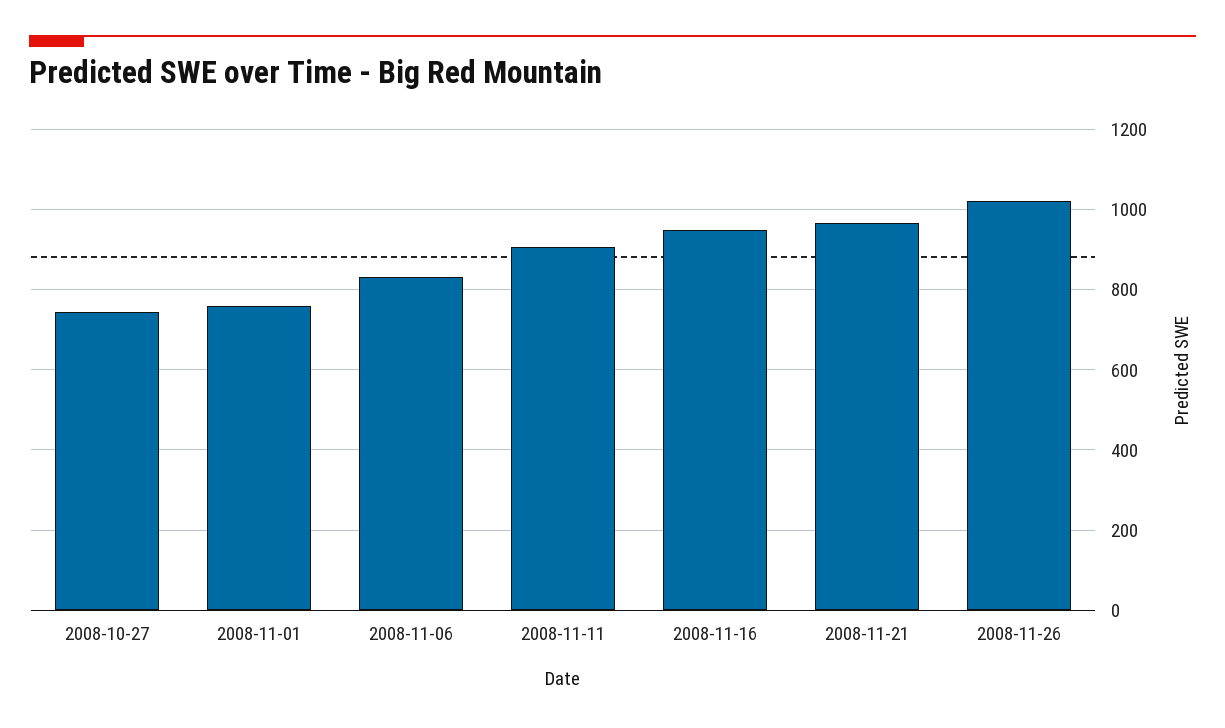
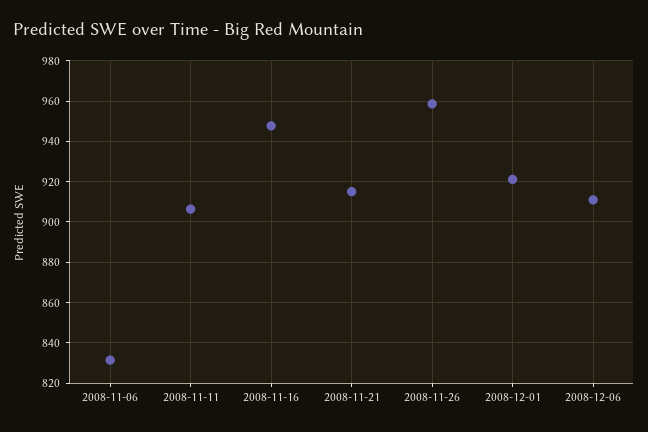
2008-10-27: 740 -> none
2008-11-01: 760 -> none
2008-11-21: 960 -> 915
2008-11-26: 1020 -> 960
2008-12-01: none -> 920
2008-12-06: none -> 910

